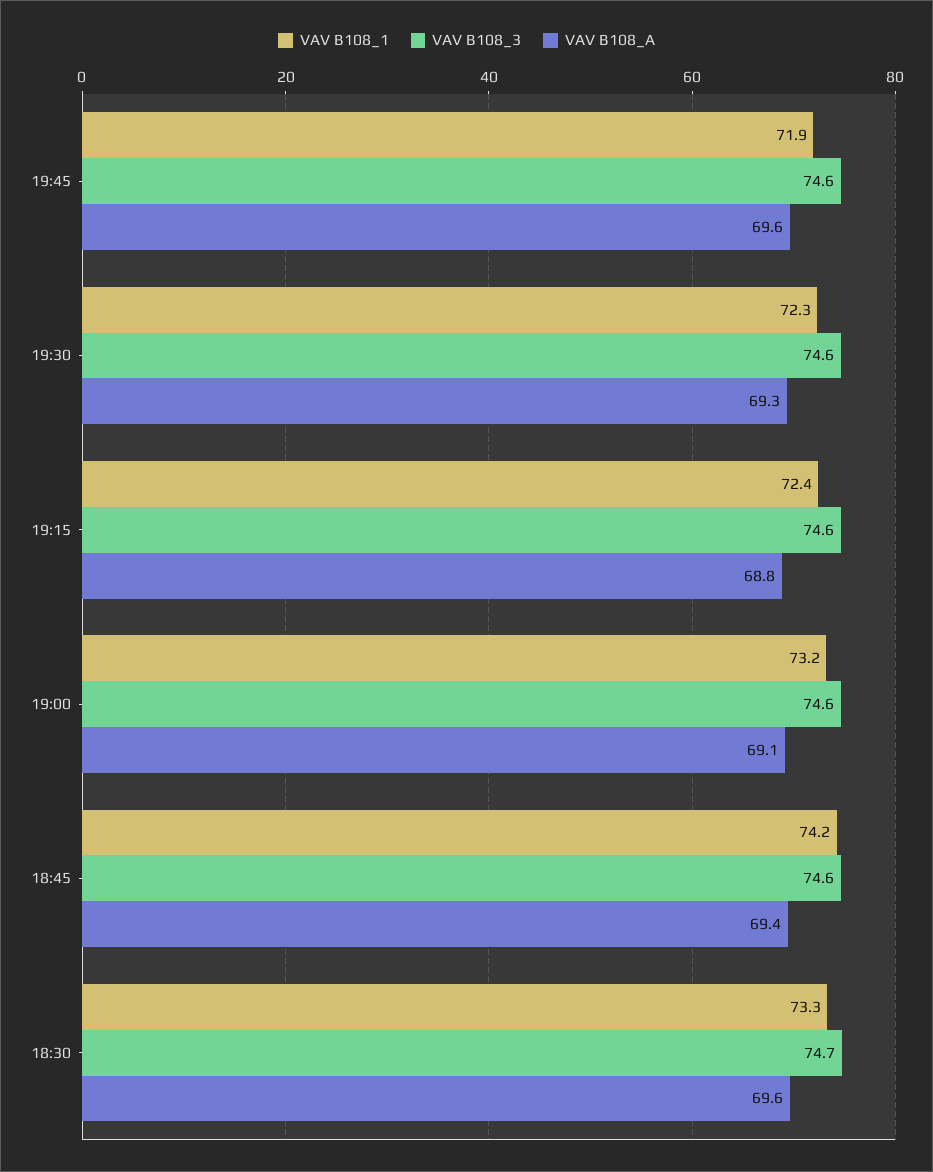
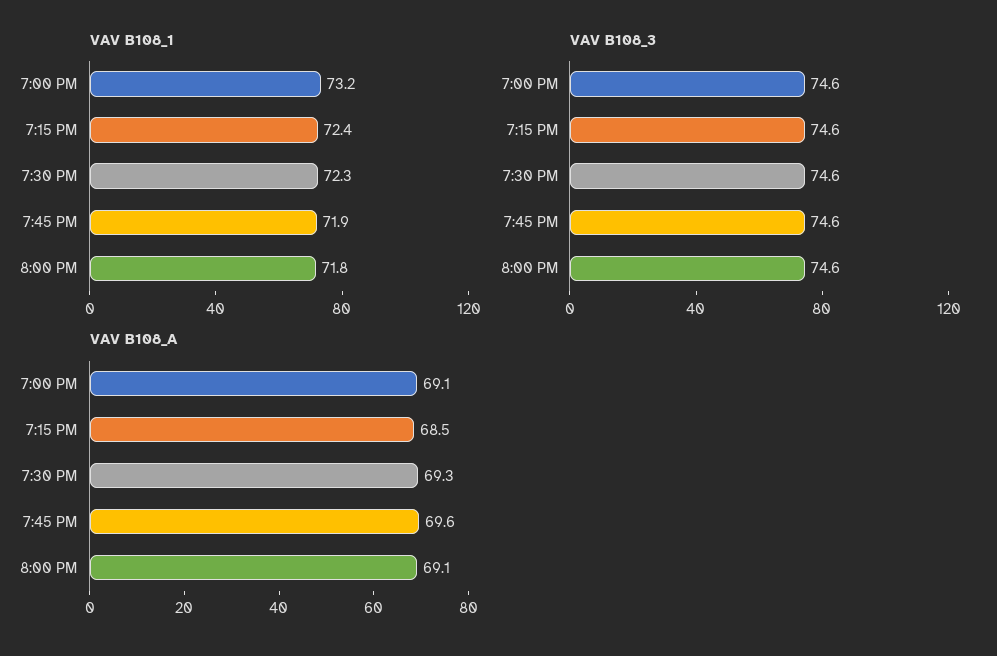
VAV B108_A, 19:15: 68.8 -> 68.5
VAV B108_1, 18:45: 74.2 -> none
VAV B108_3, 18:45: 74.6 -> none
VAV B108_A, 18:45: 69.4 -> none
VAV B108_1, 18:30: 73.3 -> none
VAV B108_3, 18:30: 74.7 -> none
VAV B108_A, 18:30: 69.6 -> none
VAV B108_1, 8:00 PM: none -> 71.8
VAV B108_3, 8:00 PM: none -> 74.6
VAV B108_A, 8:00 PM: none -> 69.1

